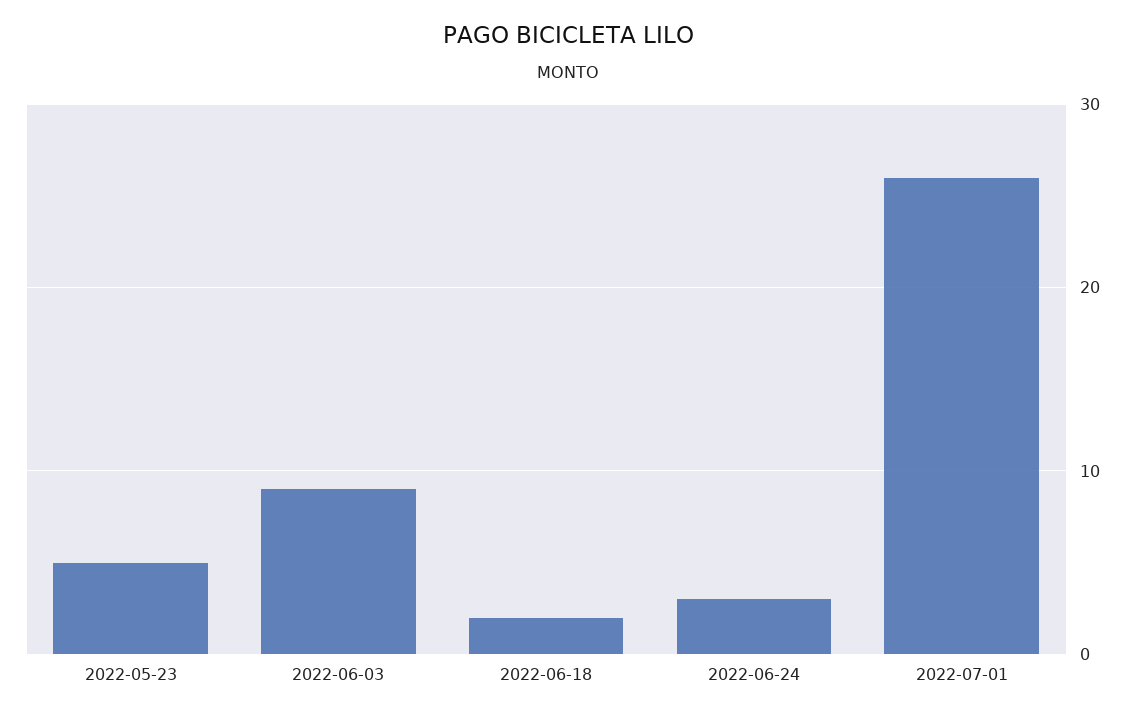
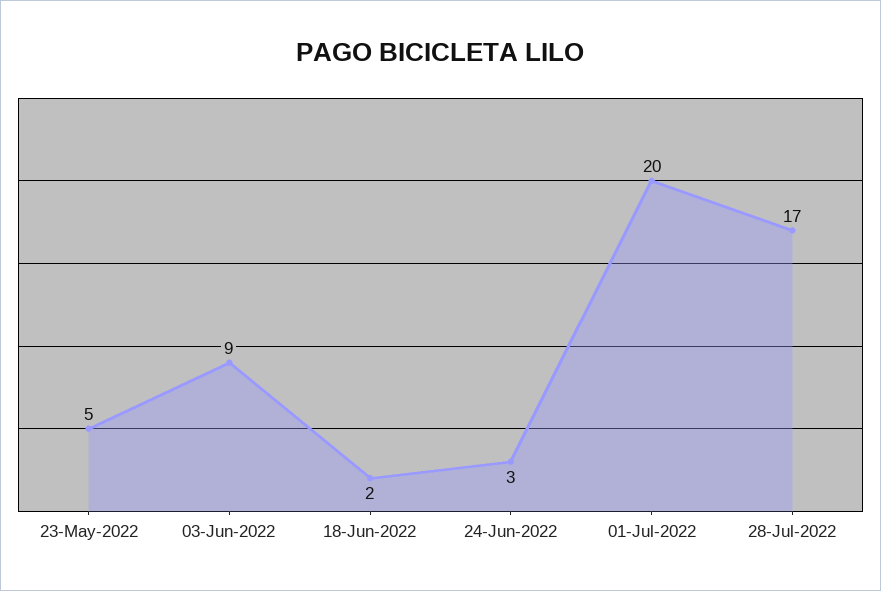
2022-07-01: 26 -> 20
28-Jul-2022: none -> 17

